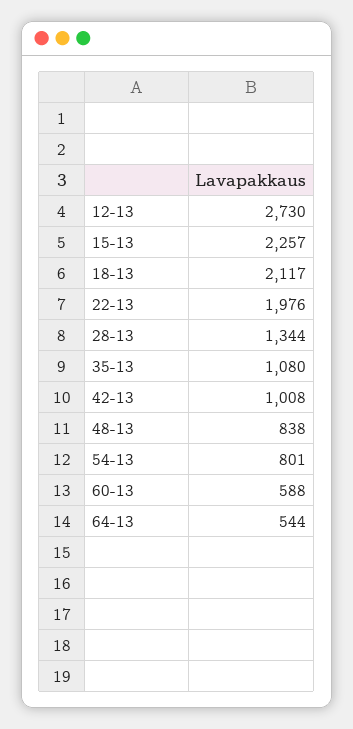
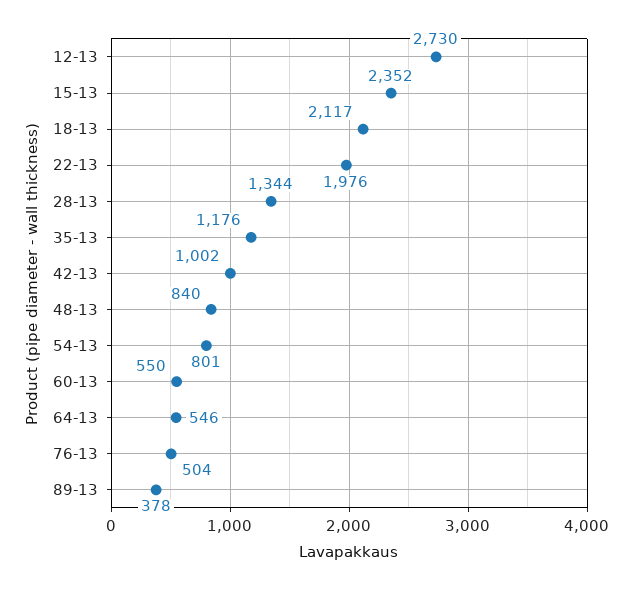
15-13: 2257 -> 2352
35-13: 1080 -> 1176
42-13: 1008 -> 1002
48-13: 838 -> 840
60-13: 588 -> 550
64-13: 544 -> 546
76-13: none -> 504
89-13: none -> 378

